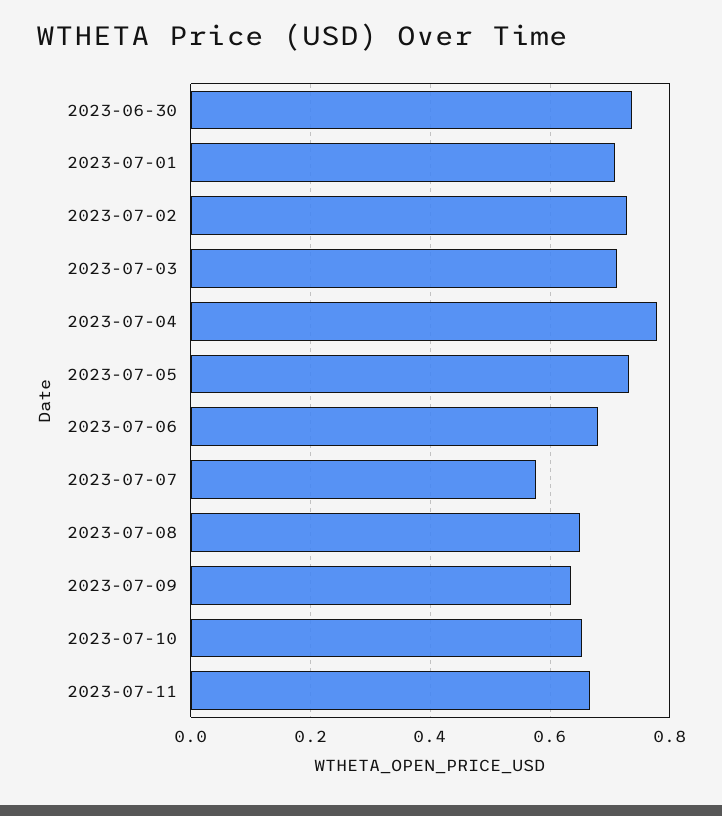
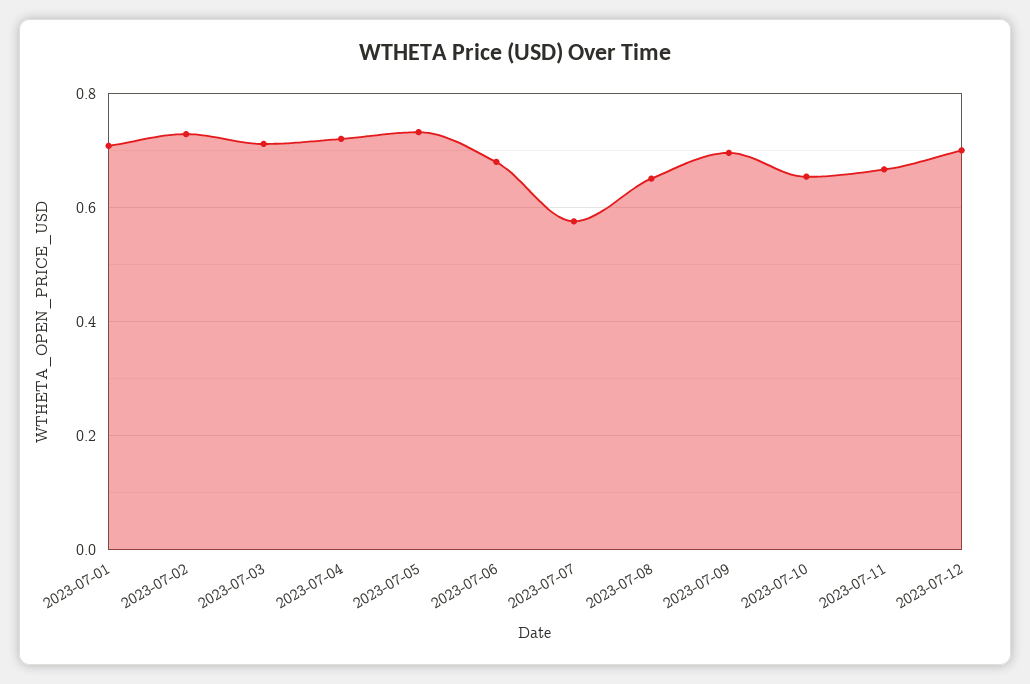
2023-06-30: 0.74 -> none
2023-07-04: 0.78 -> 0.72
2023-07-09: 0.64 -> 0.7
2023-07-12: none -> 0.7

